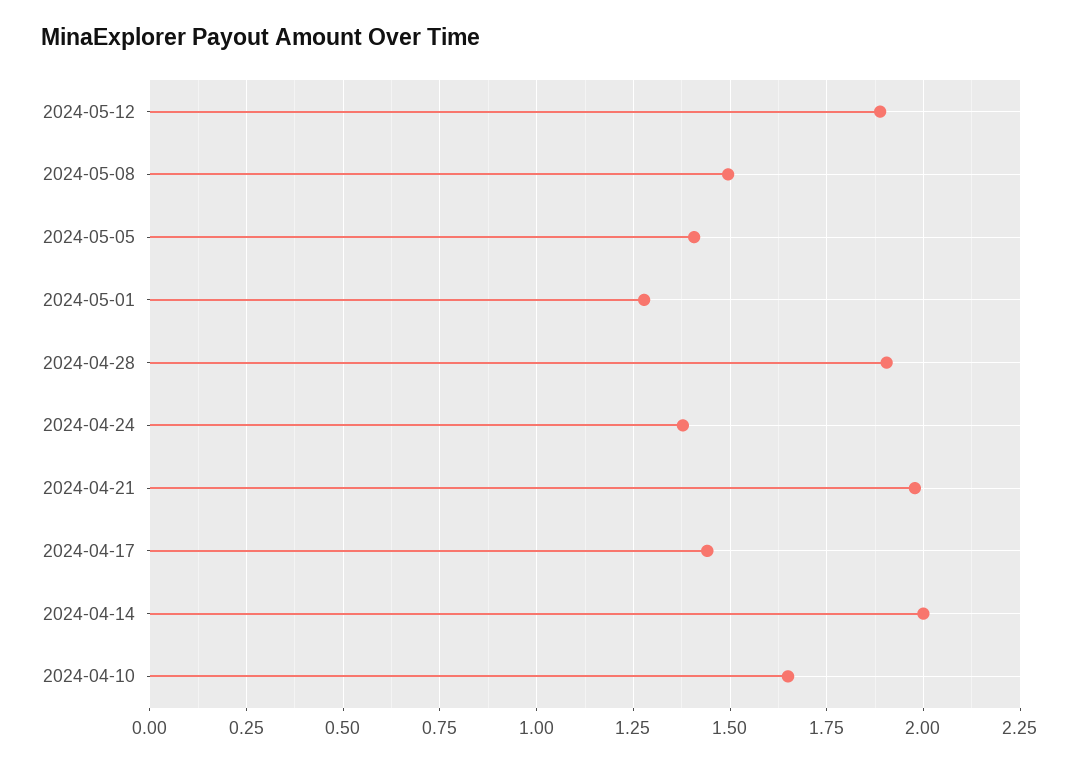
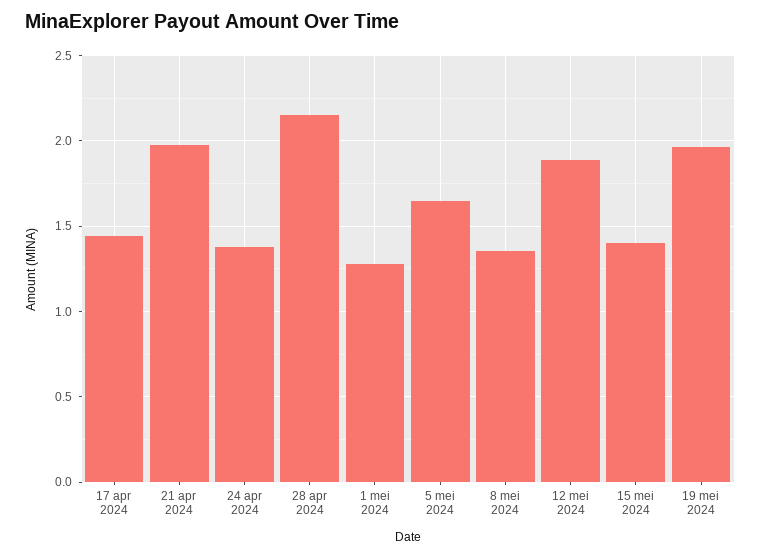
2024-05-08: 1.5 -> 1.35
2024-05-05: 1.4 -> 1.65
2024-04-28: 1.9 -> 2.15
2024-04-14: 2 -> none
2024-04-10: 1.65 -> none
15 mei 2024: none -> 1.4
19 mei 2024: none -> 1.95

